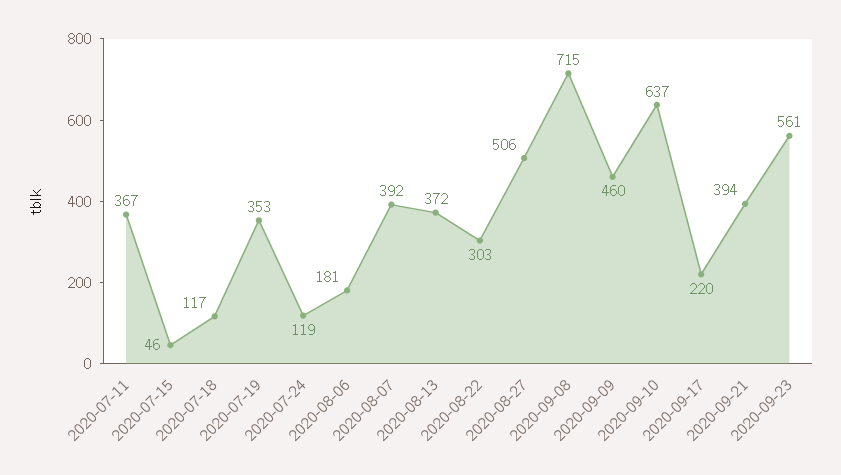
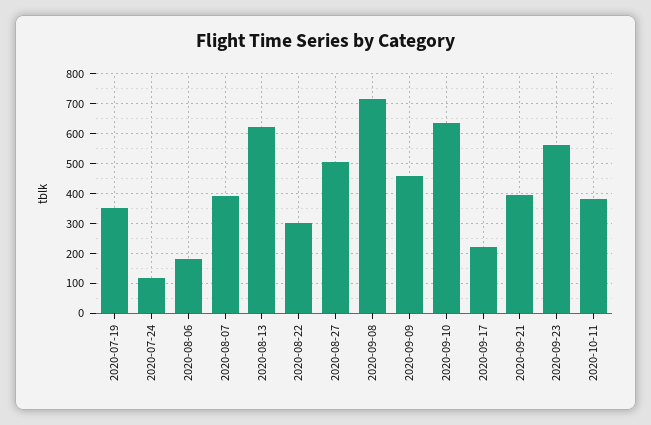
2020-07-11: 367 -> none
2020-07-15: 46 -> none
2020-07-18: 117 -> none
2020-08-13: 372 -> 625
2020-10-11: none -> 375

